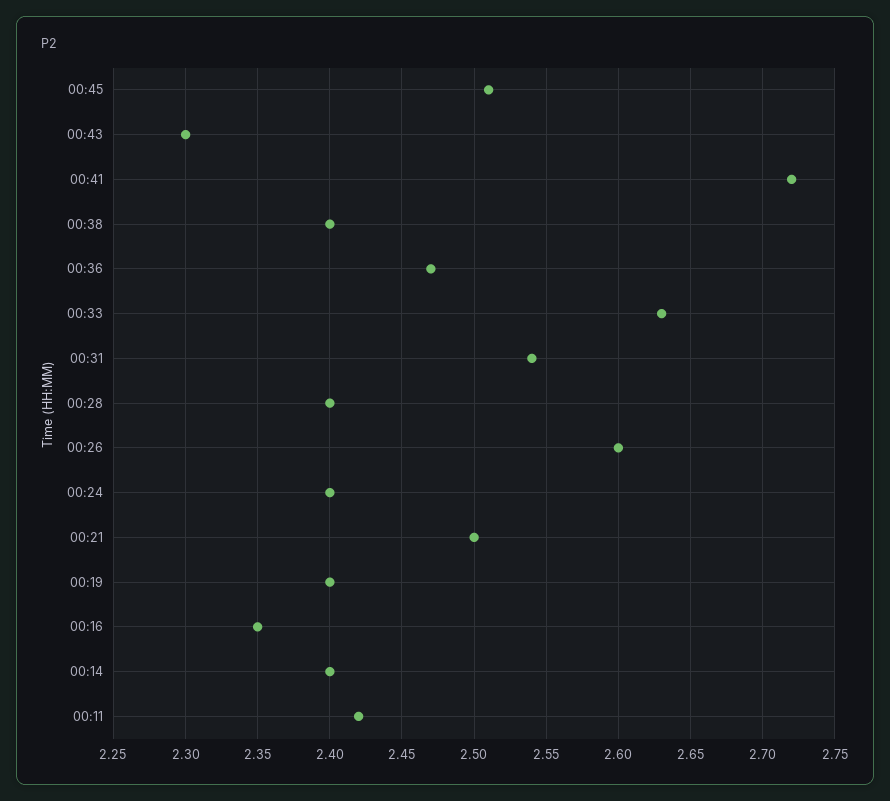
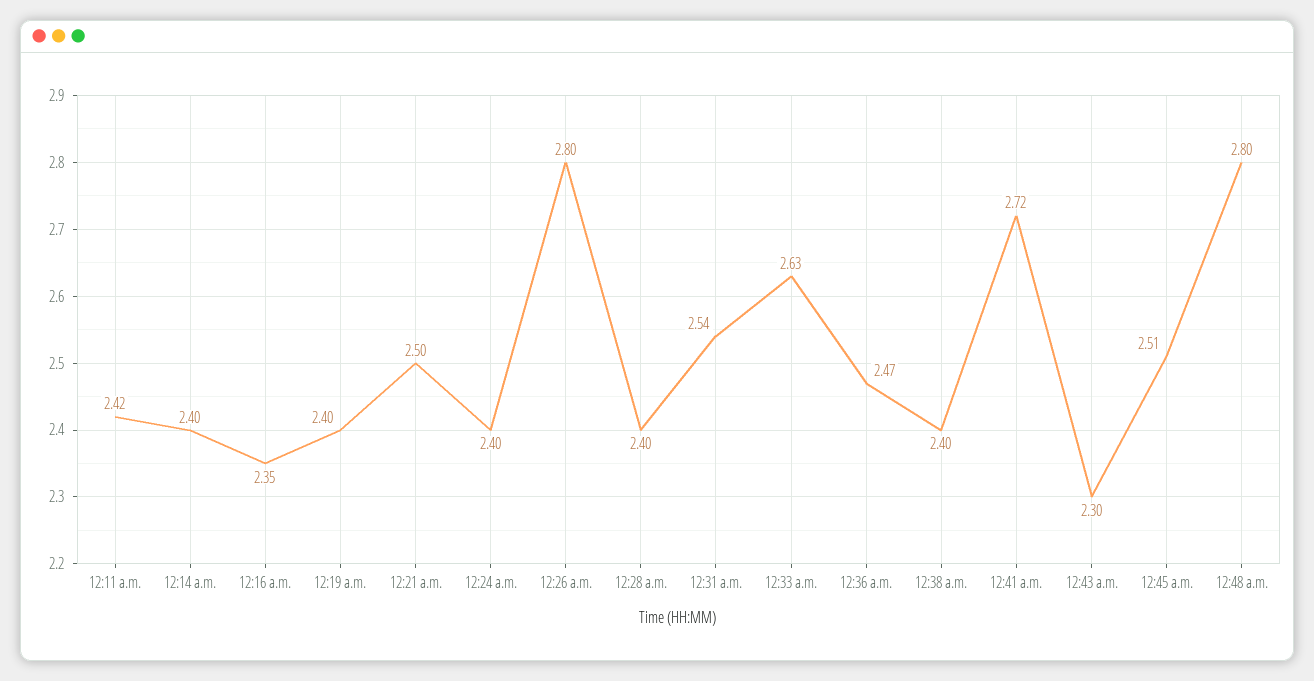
00:26: 2.6 -> 2.8
12:48 a.m.: none -> 2.8

